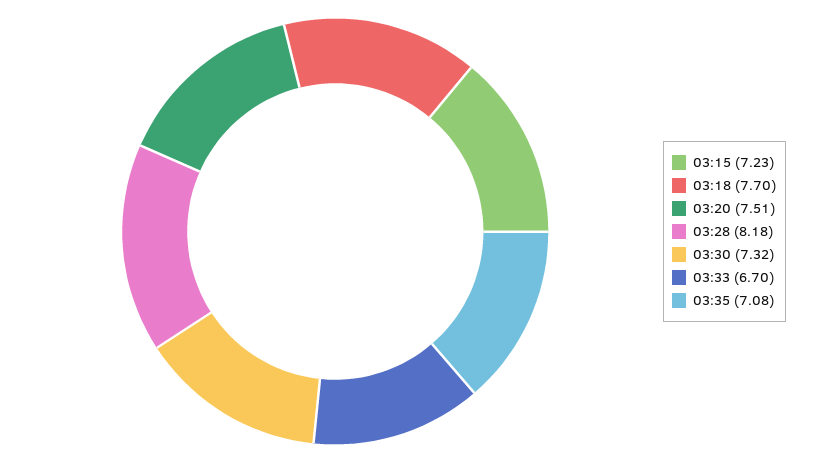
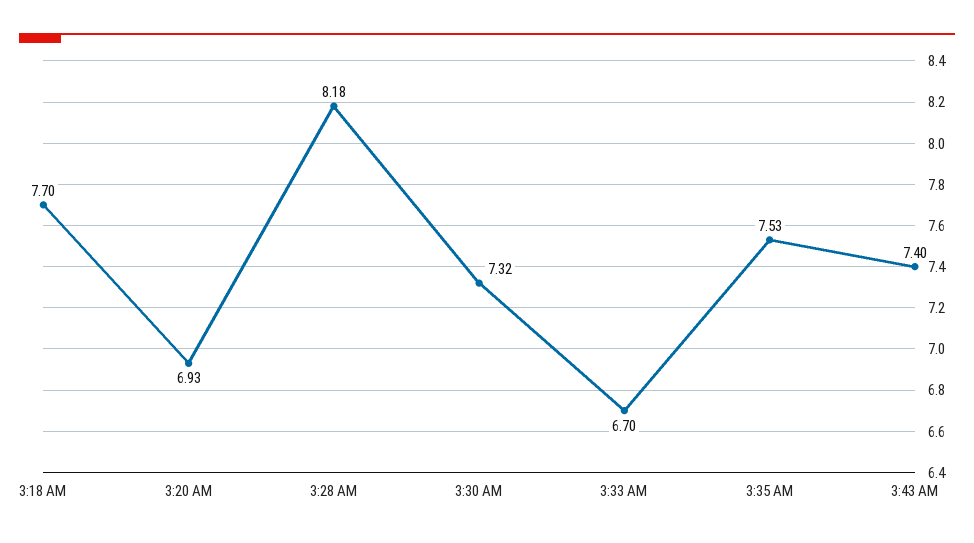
03:15: 7.23 -> none
03:20: 7.51 -> 6.93
03:35: 7.08 -> 7.53
3:43 AM: none -> 7.4

